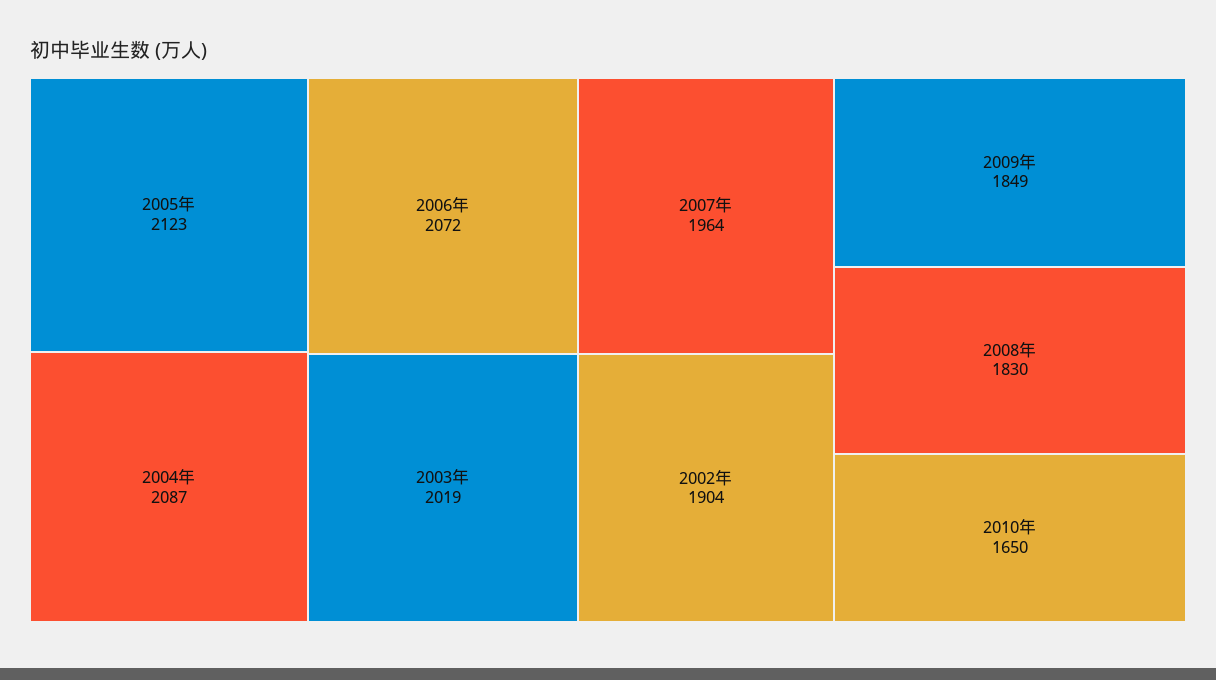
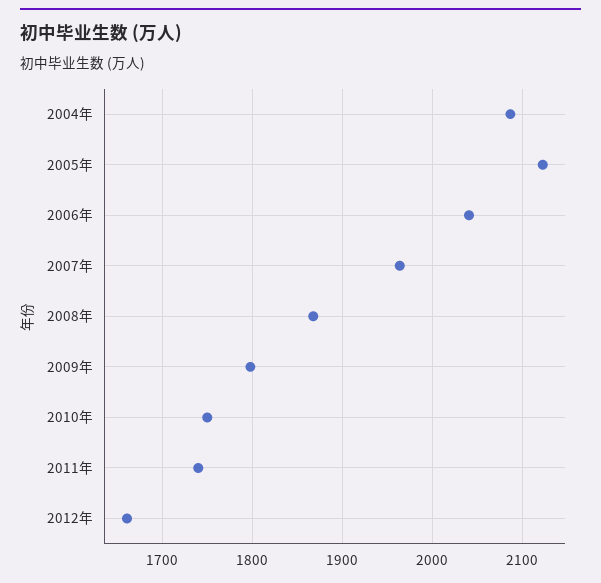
2006年: 2072 -> 2040
2003年: 2019 -> none
2002年: 1904 -> none
2009年: 1849 -> 1800
2008年: 1830 -> 1870
2010年: 1650 -> 1750
2011年: none -> 1740
2012年: none -> 1660

